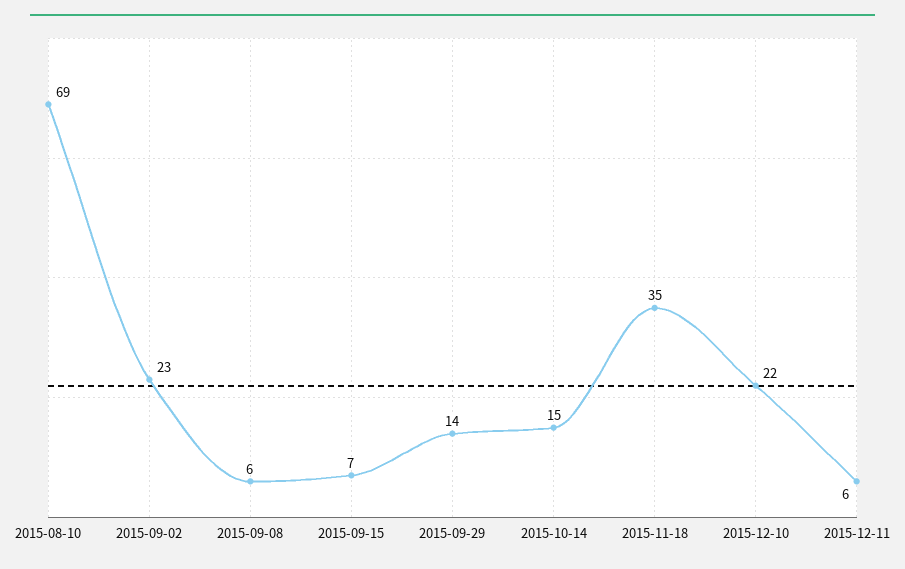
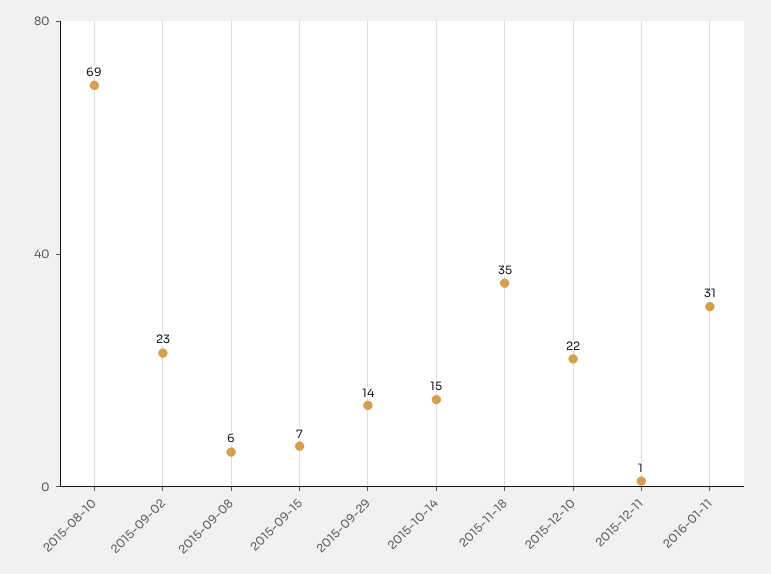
2015-12-11: 6 -> 1
2016-01-11: none -> 31

